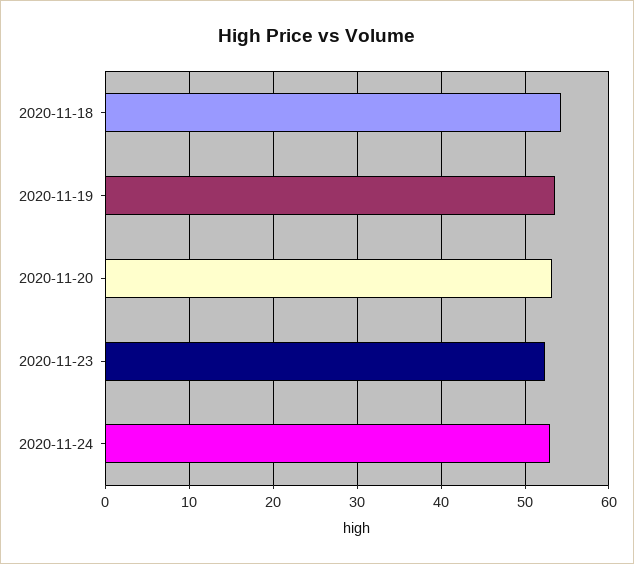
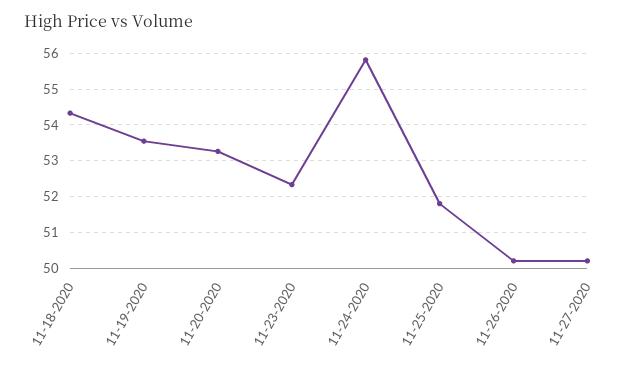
2020-11-24: 53 -> 55.8
11-25-2020: none -> 51.8
11-26-2020: none -> 50.2
11-27-2020: none -> 50.2

